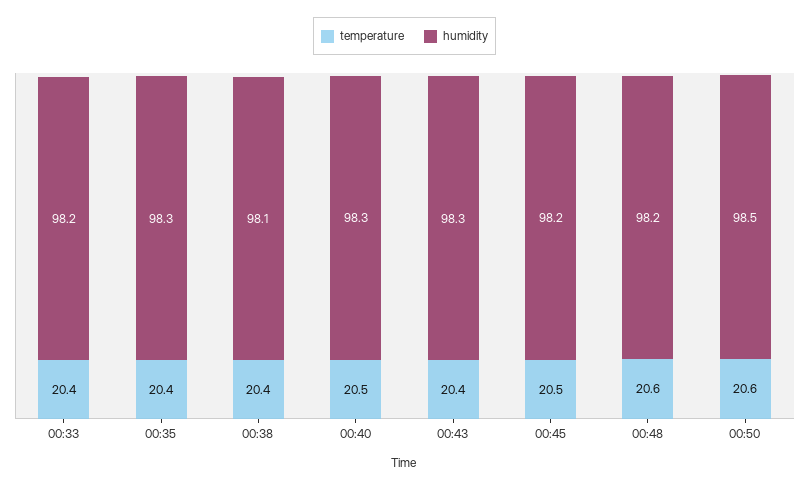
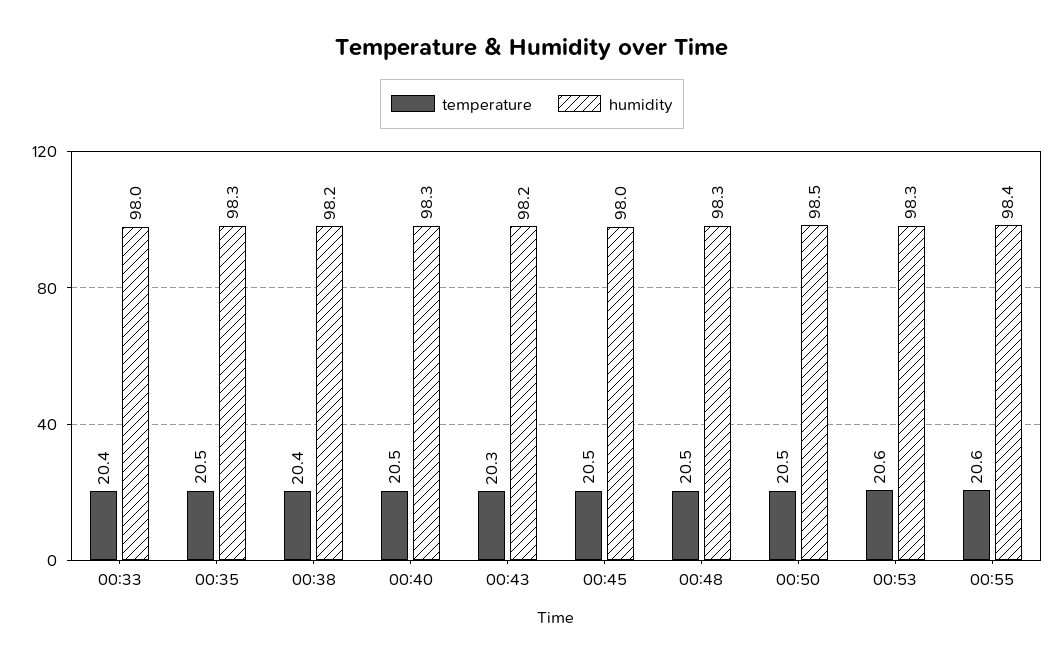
humidity, 00:33: 98.2 -> 98
temperature, 00:35: 20.4 -> 20.5
humidity, 00:38: 98.1 -> 98.2
temperature, 00:43: 20.4 -> 20.3
humidity, 00:43: 98.3 -> 98.2
humidity, 00:45: 98.2 -> 98
temperature, 00:48: 20.6 -> 20.5
humidity, 00:48: 98.2 -> 98.3
temperature, 00:50: 20.6 -> 20.5
temperature, 00:53: none -> 20.6
humidity, 00:53: none -> 98.3
temperature, 00:55: none -> 20.6
humidity, 00:55: none -> 98.4

